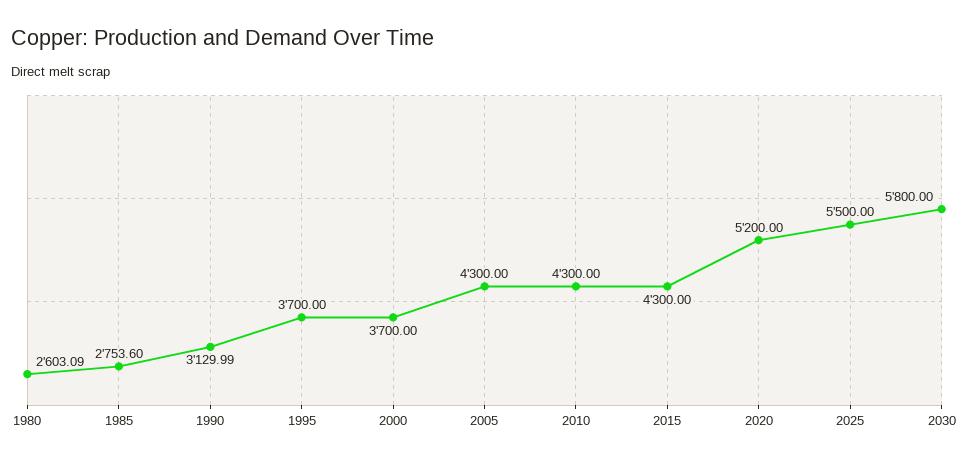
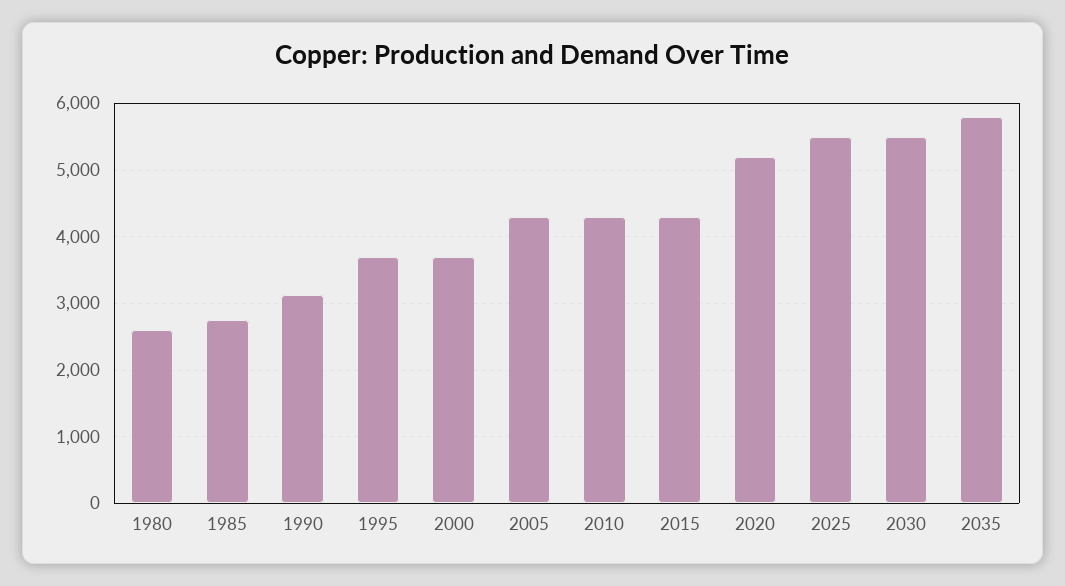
2030: 5800 -> 5500
2035: none -> 5800

